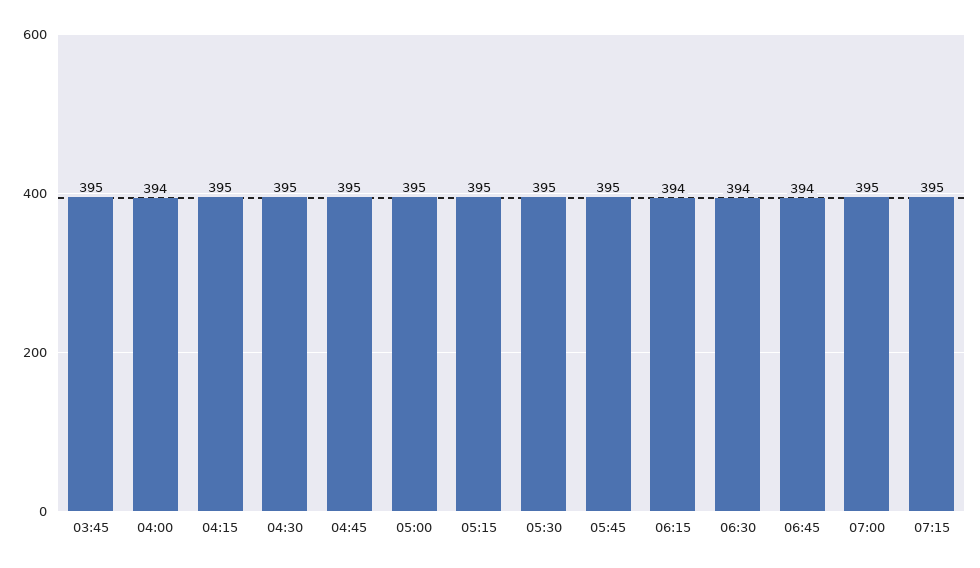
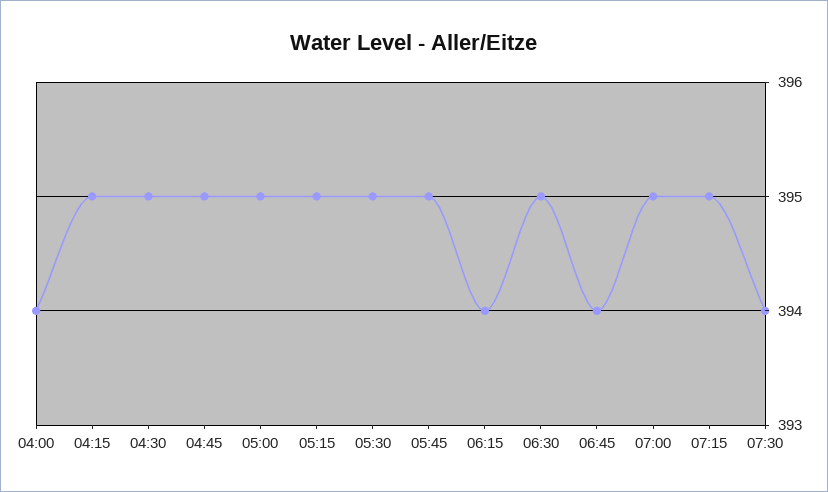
03:45: 395 -> none
06:30: 394 -> 395
07:30: none -> 394

